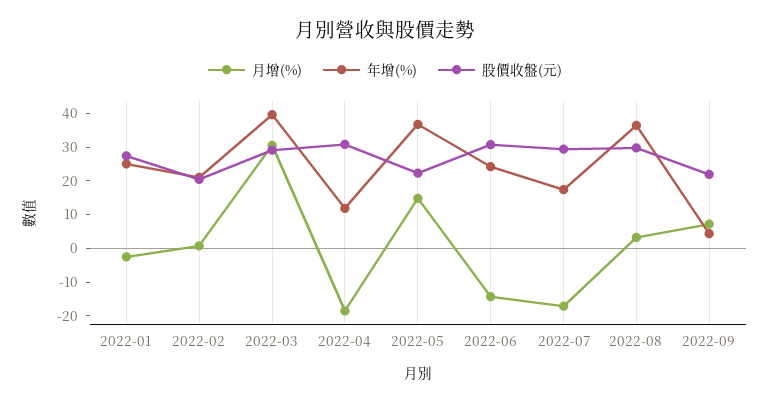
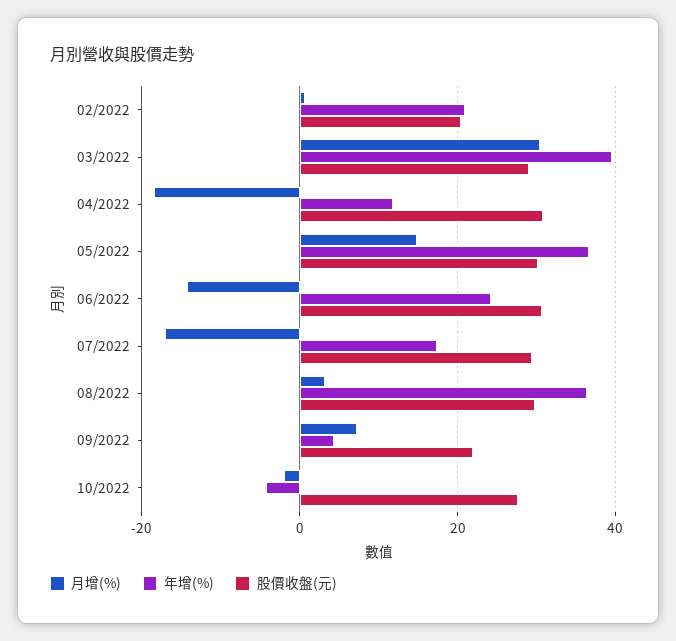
月增(%), 2022-01: -2.5 -> none
年增(%), 2022-01: 25 -> none
股價收盤(元), 2022-01: 27.5 -> none
股價收盤(元), 2022-05: 22.5 -> 30
月增(%), 10/2022: none -> -2
年增(%), 10/2022: none -> -4
股價收盤(元), 10/2022: none -> 28

